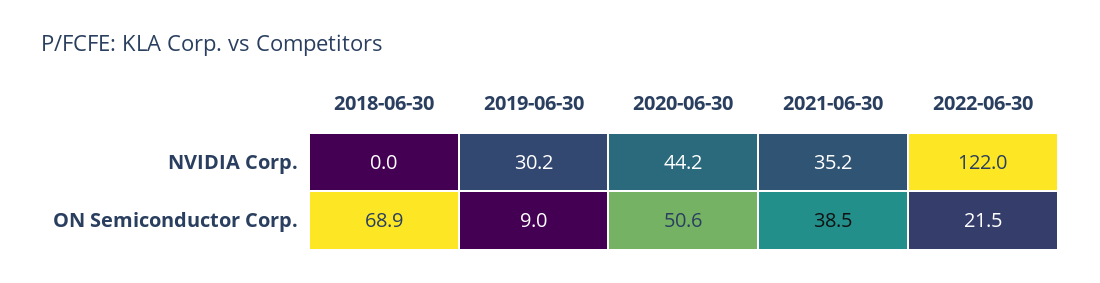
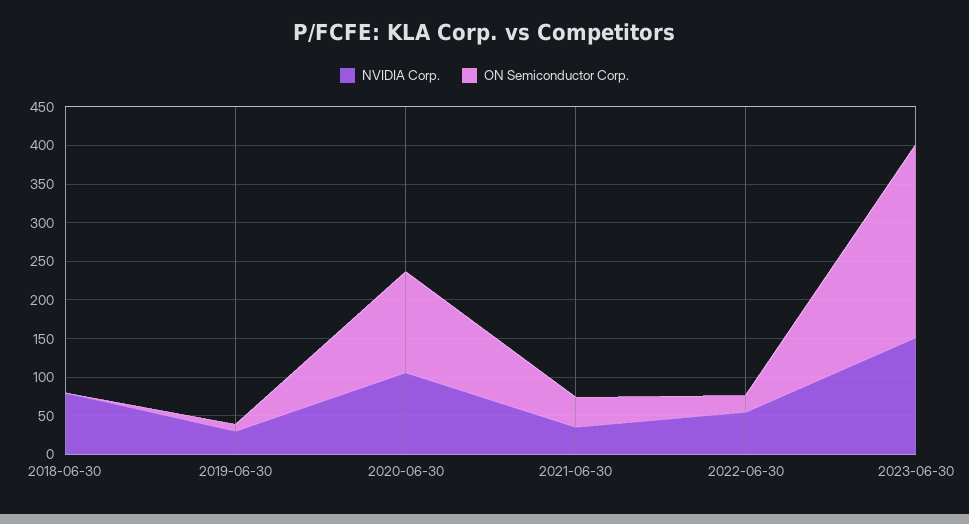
NVIDIA Corp., 2018-06-30: 0 -> 75
NVIDIA Corp., 2020-06-30: 44.2 -> 100
NVIDIA Corp., 2022-06-30: 122 -> 50
ON Semiconductor Corp., 2018-06-30: 68.9 -> 0
ON Semiconductor Corp., 2020-06-30: 50.6 -> 125
NVIDIA Corp., 2023-06-30: none -> 150
ON Semiconductor Corp., 2023-06-30: none -> 250

